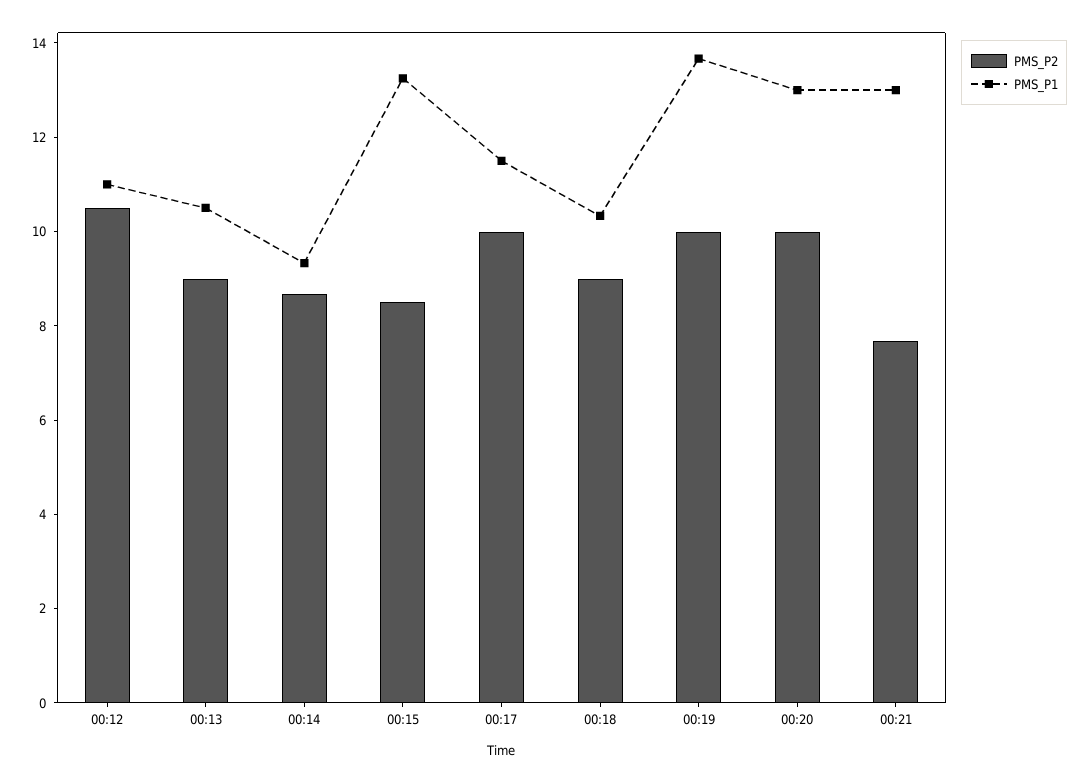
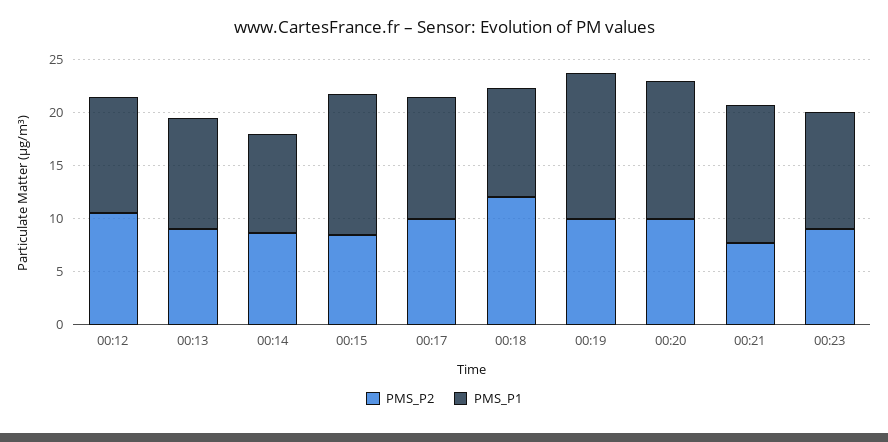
PMS_P2, 00:18: 9 -> 12
PMS_P2, 00:23: none -> 9
PMS_P1, 00:23: none -> 11

